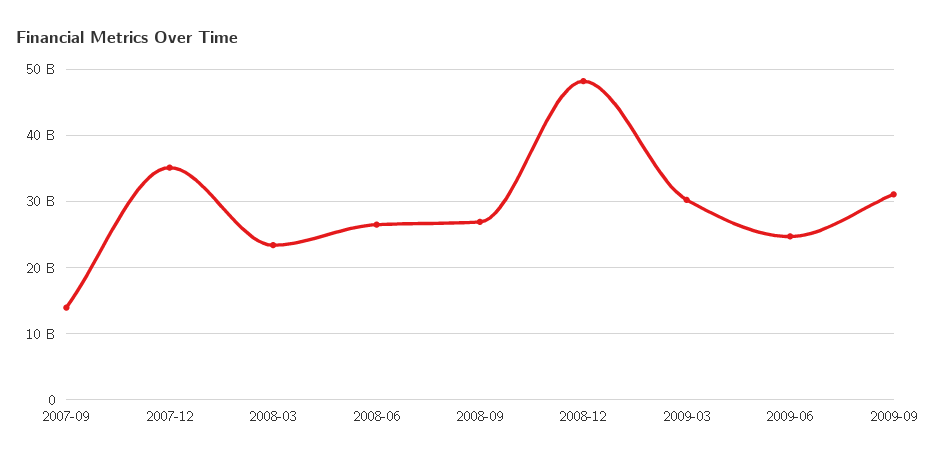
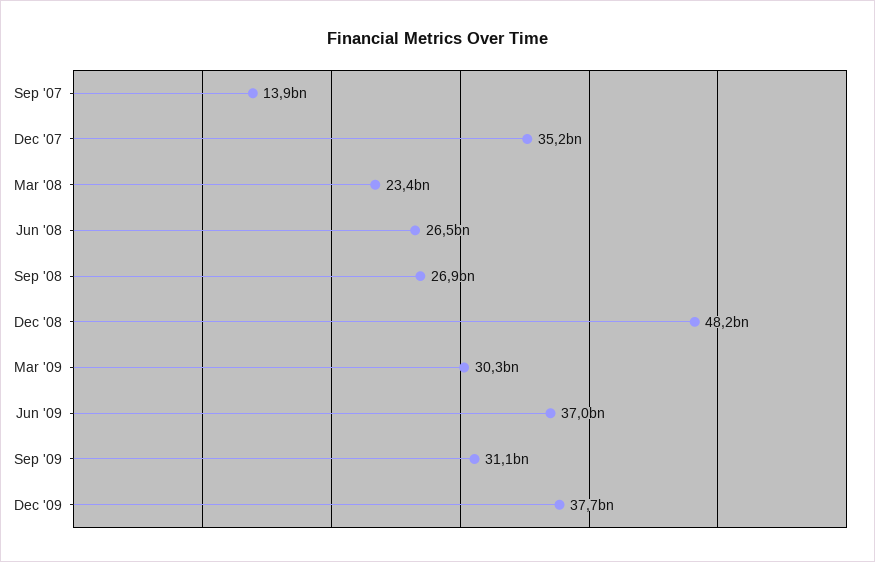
2009-06: 25000000000 -> 37000000000
Dec '09: none -> 37700000000

